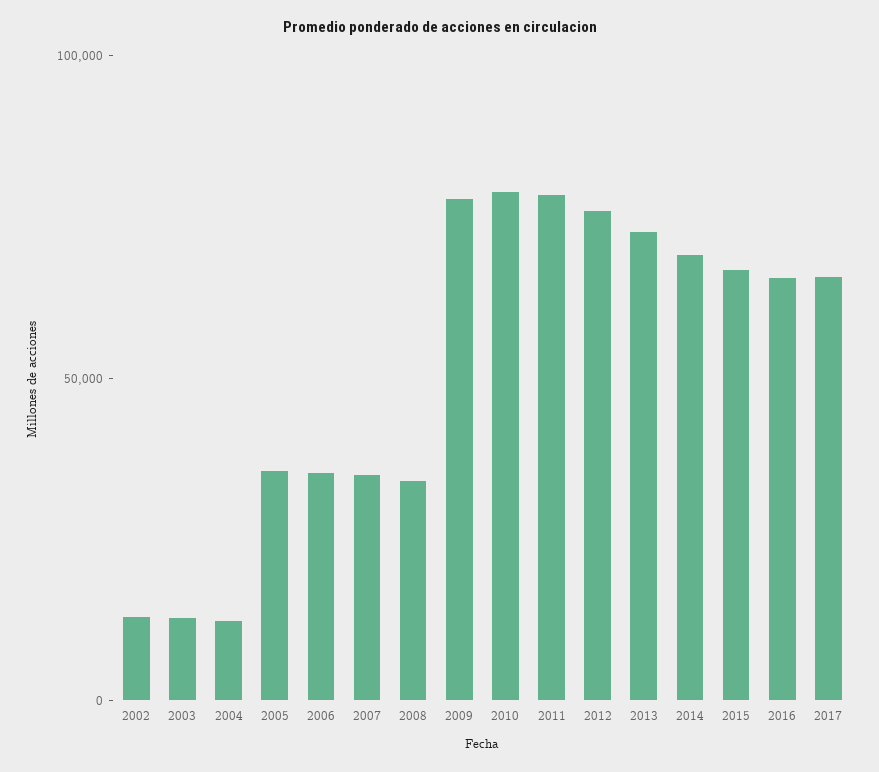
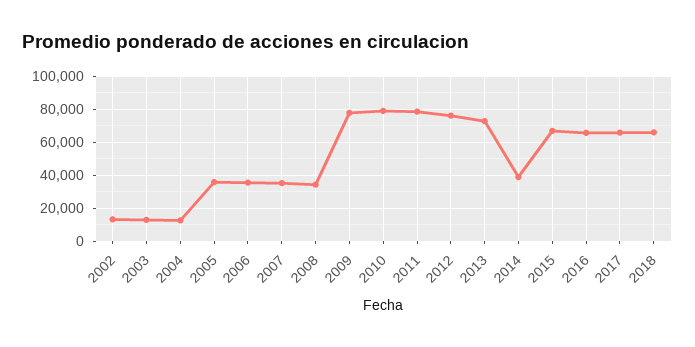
2014: 70000 -> 40000
2018: none -> 65000

